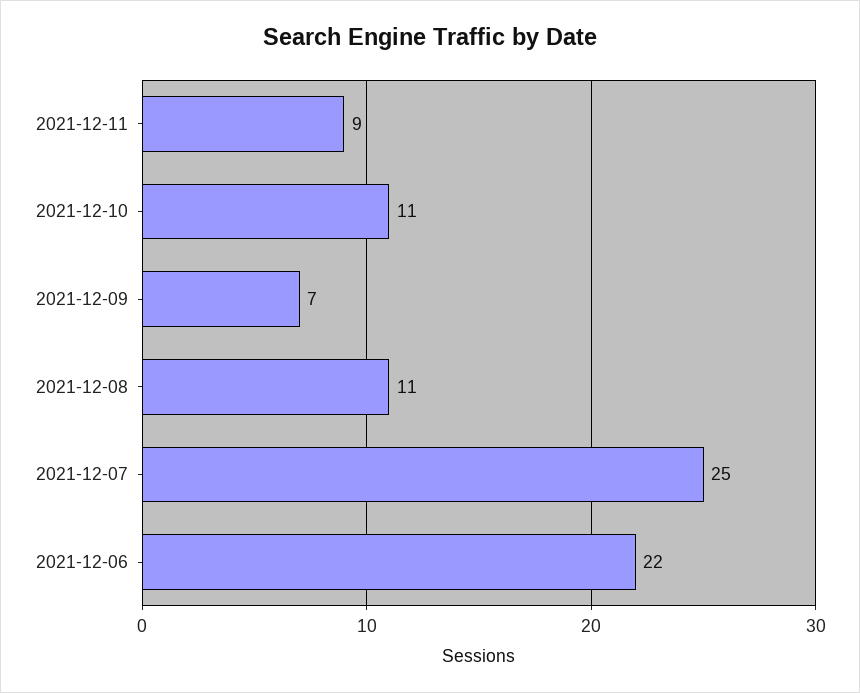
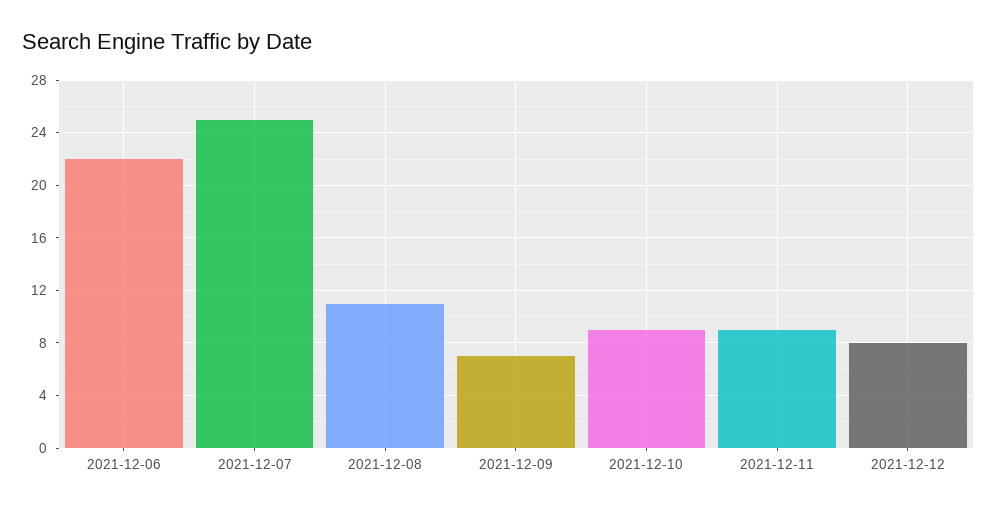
2021-12-10: 11 -> 9
2021-12-12: none -> 8

